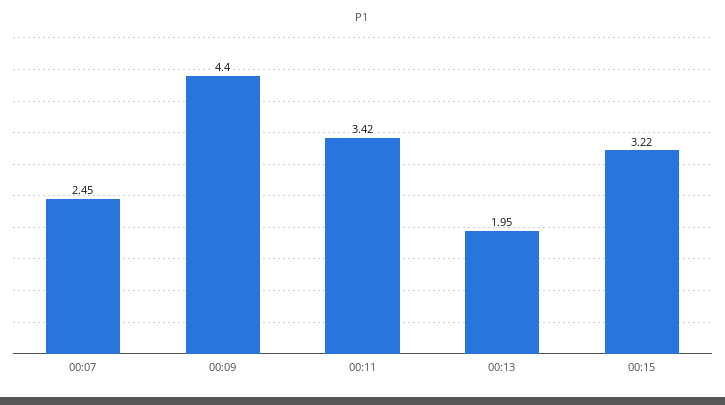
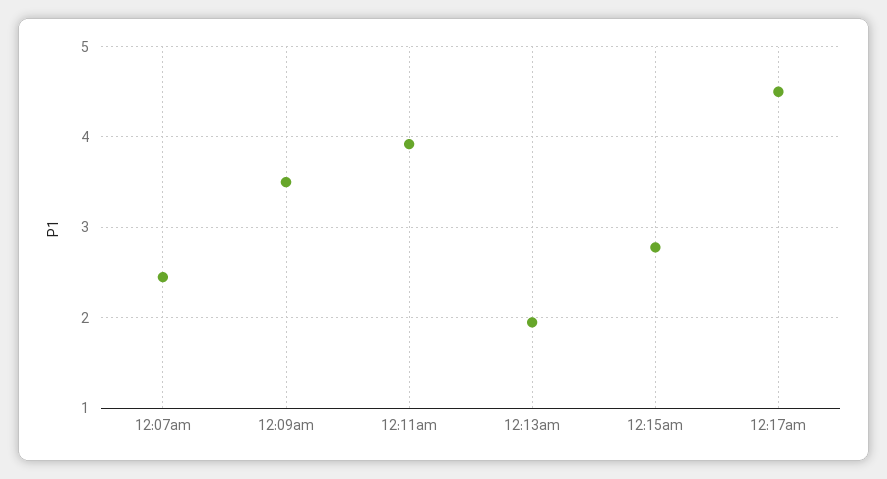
00:09: 4.4 -> 3.5
00:11: 3.42 -> 3.9
00:15: 3.22 -> 2.8
12:17am: none -> 4.5

